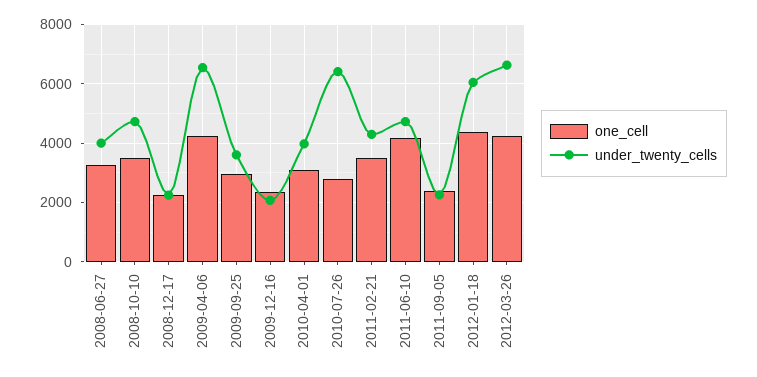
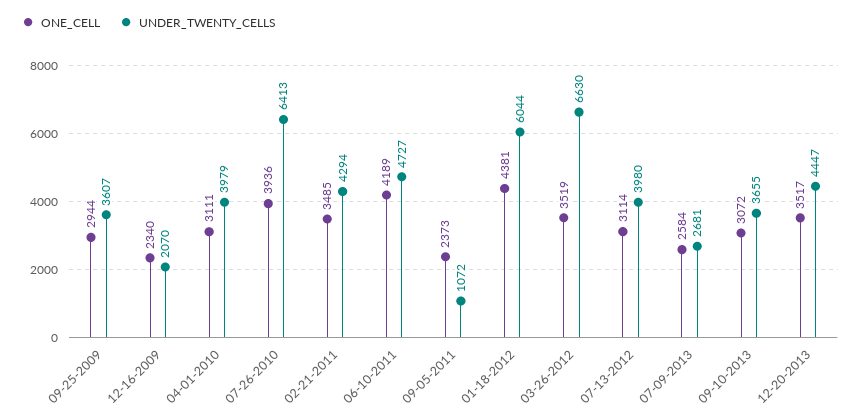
one_cell, 2008-06-27: 3250 -> none
under_twenty_cells, 2008-06-27: 4000 -> none
one_cell, 2008-10-10: 3500 -> none
under_twenty_cells, 2008-10-10: 4750 -> none
one_cell, 2008-12-17: 2250 -> none
under_twenty_cells, 2008-12-17: 2250 -> none
one_cell, 2009-04-06: 4250 -> none
under_twenty_cells, 2009-04-06: 6500 -> none
one_cell, 2010-07-26: 2750 -> 3936
under_twenty_cells, 2011-09-05: 2250 -> 1072
one_cell, 2012-03-26: 4250 -> 3519
one_cell, 07-13-2012: none -> 3114
under_twenty_cells, 07-13-2012: none -> 3980
one_cell, 07-09-2013: none -> 2584
under_twenty_cells, 07-09-2013: none -> 2681
one_cell, 09-10-2013: none -> 3072
under_twenty_cells, 09-10-2013: none -> 3655
one_cell, 12-20-2013: none -> 3517
under_twenty_cells, 12-20-2013: none -> 4447

